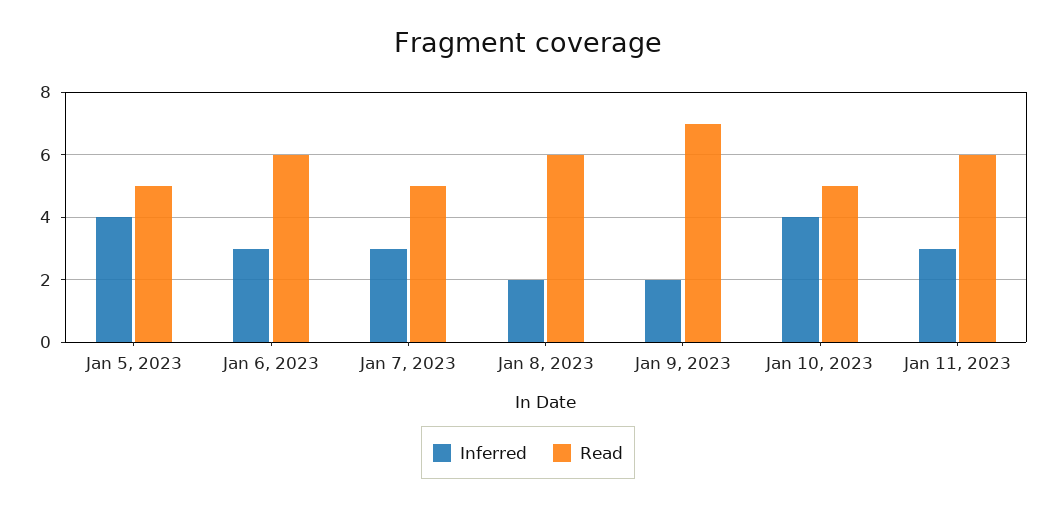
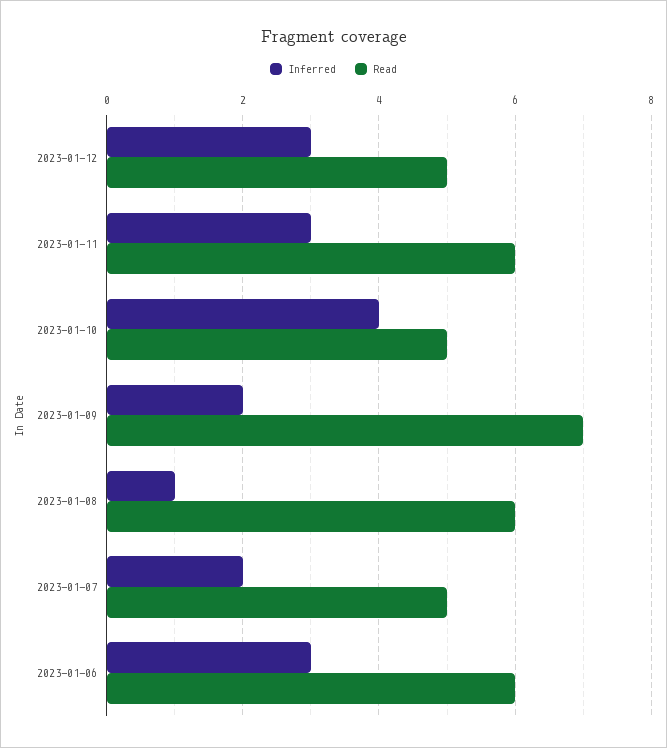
Inferred, Jan 5, 2023: 4 -> none
Read, Jan 5, 2023: 5 -> none
Inferred, Jan 7, 2023: 3 -> 2
Inferred, Jan 8, 2023: 2 -> 1
Inferred, 2023-01-12: none -> 3
Read, 2023-01-12: none -> 5

